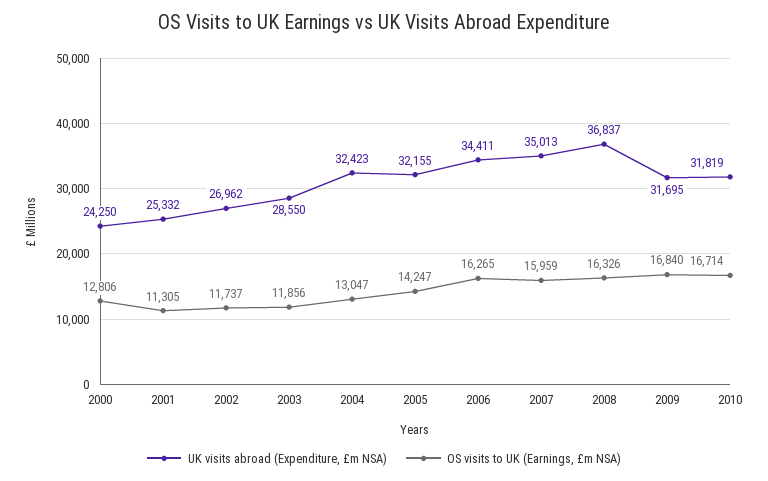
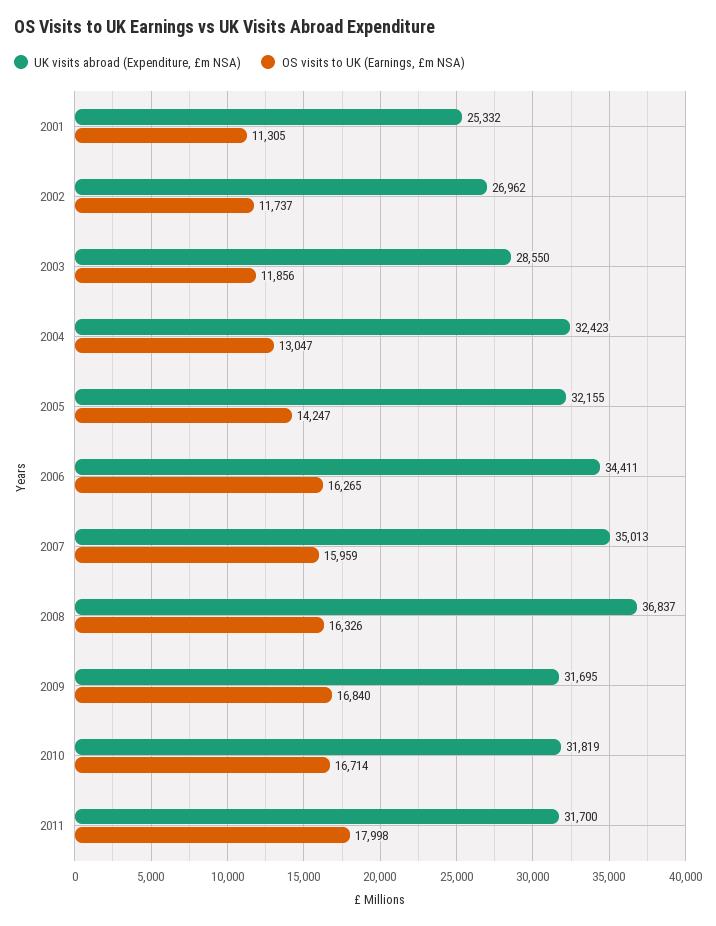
UK visits abroad (Expenditure, £m NSA), 2000: 24250 -> none
OS visits to UK (Earnings, £m NSA), 2000: 12806 -> none
UK visits abroad (Expenditure, £m NSA), 2011: none -> 31700
OS visits to UK (Earnings, £m NSA), 2011: none -> 17998

